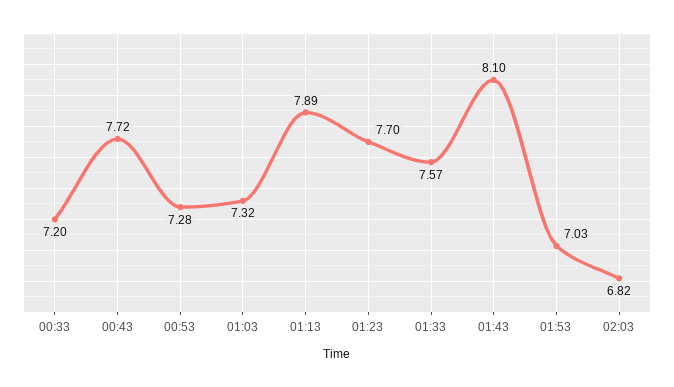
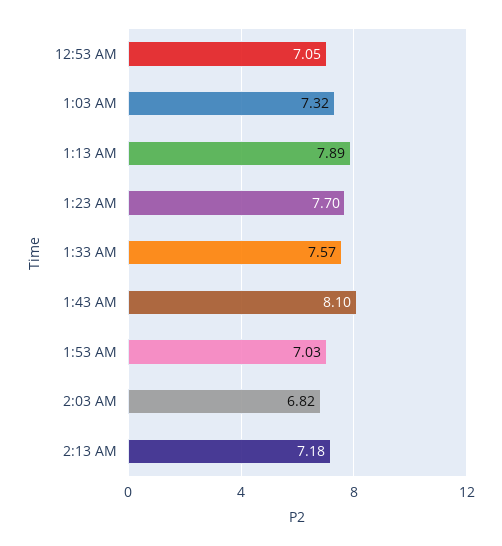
00:33: 7.2 -> none
00:43: 7.72 -> none
00:53: 7.28 -> 7.05
2:13 AM: none -> 7.18

